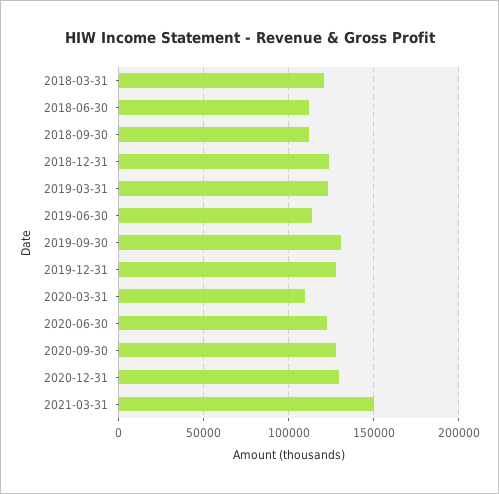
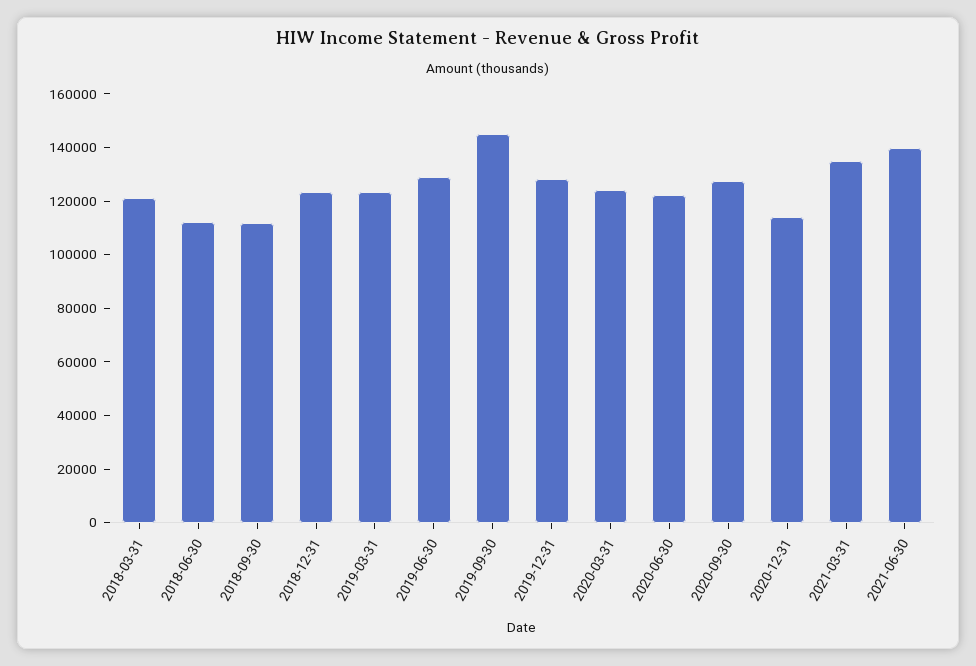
2019-06-30: 115000 -> 130000
2019-09-30: 130000 -> 145000
2020-03-31: 110000 -> 125000
2020-12-31: 130000 -> 115000
2021-03-31: 150000 -> 135000
2021-06-30: none -> 140000

